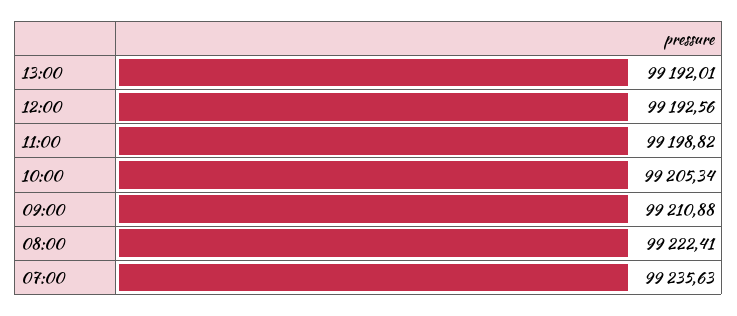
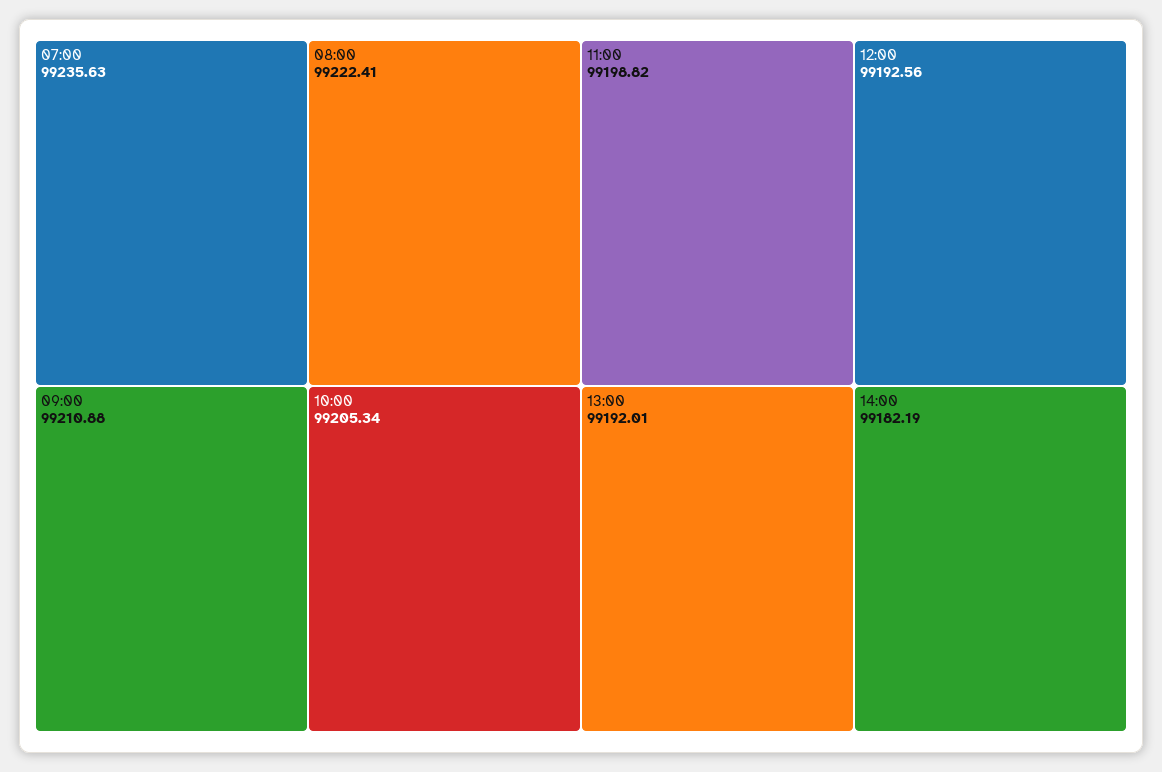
14:00: none -> 99182.19

